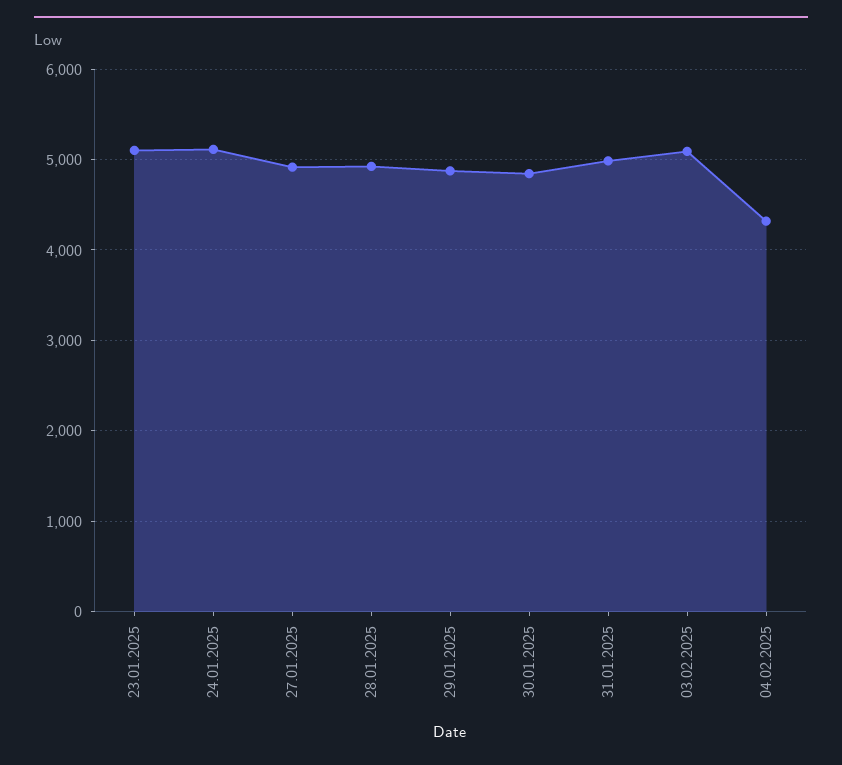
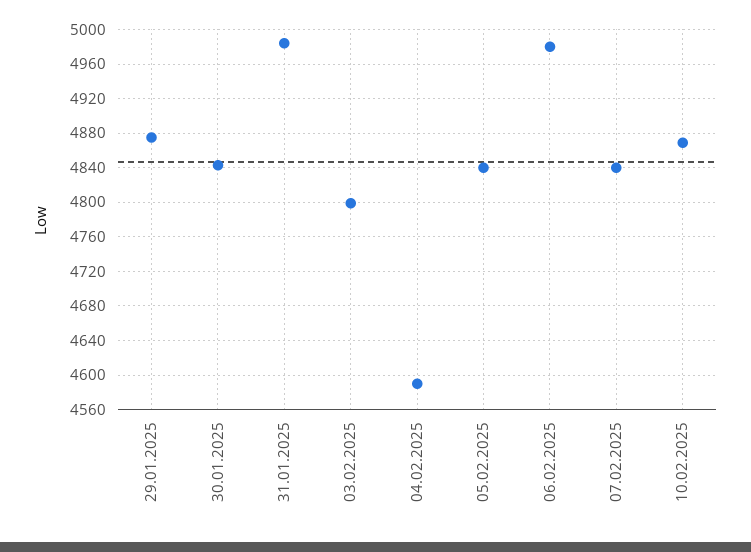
23.01.2025: 5100 -> none
24.01.2025: 5100 -> none
27.01.2025: 4900 -> none
28.01.2025: 4900 -> none
03.02.2025: 5100 -> 4800
04.02.2025: 4300 -> 4590
05.02.2025: none -> 4840
06.02.2025: none -> 4980
07.02.2025: none -> 4840
10.02.2025: none -> 4870

